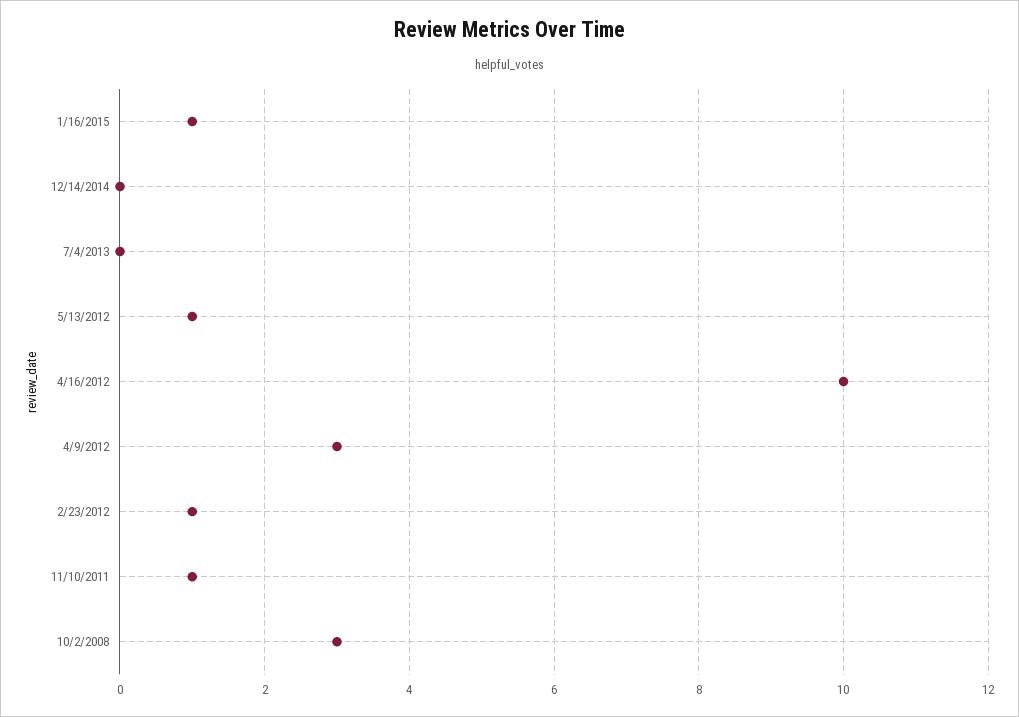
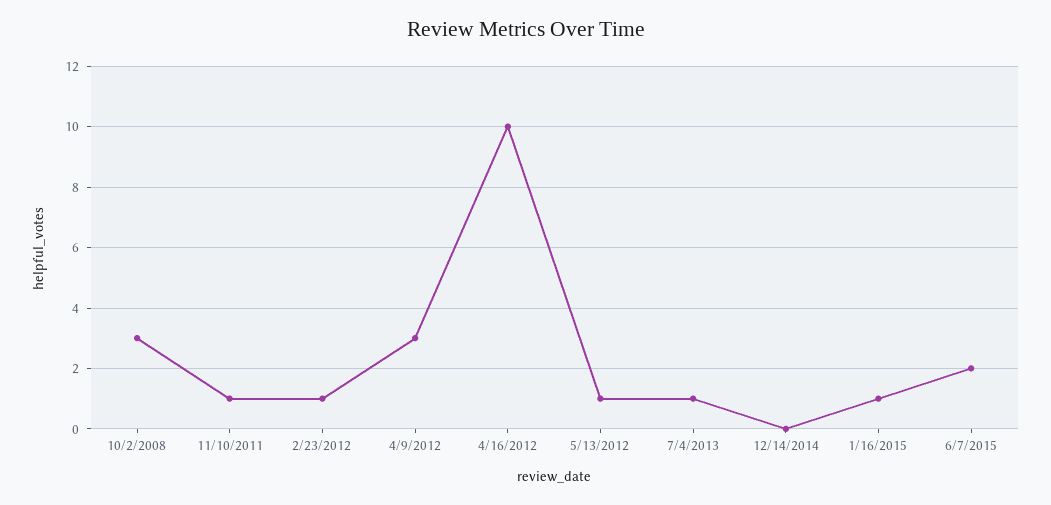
7/4/2013: 0 -> 1
6/7/2015: none -> 2

